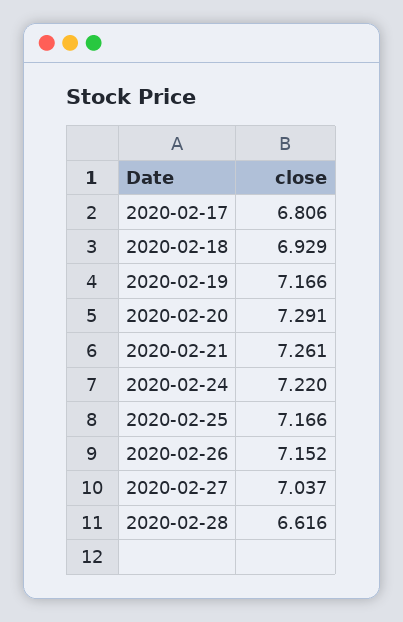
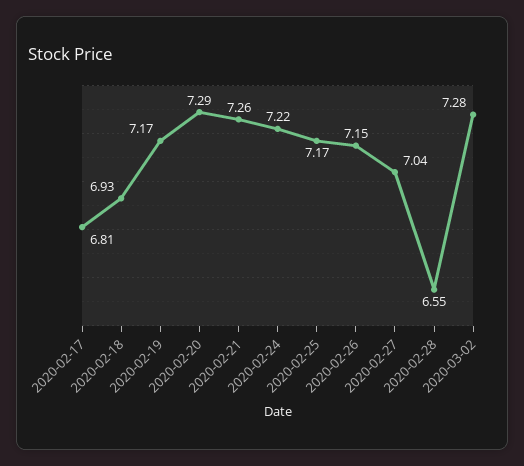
2020-02-28: 6.616 -> 6.55
2020-03-02: none -> 7.28

